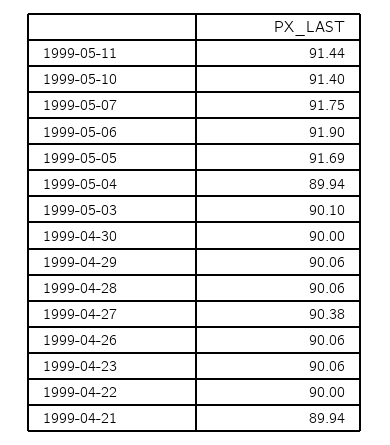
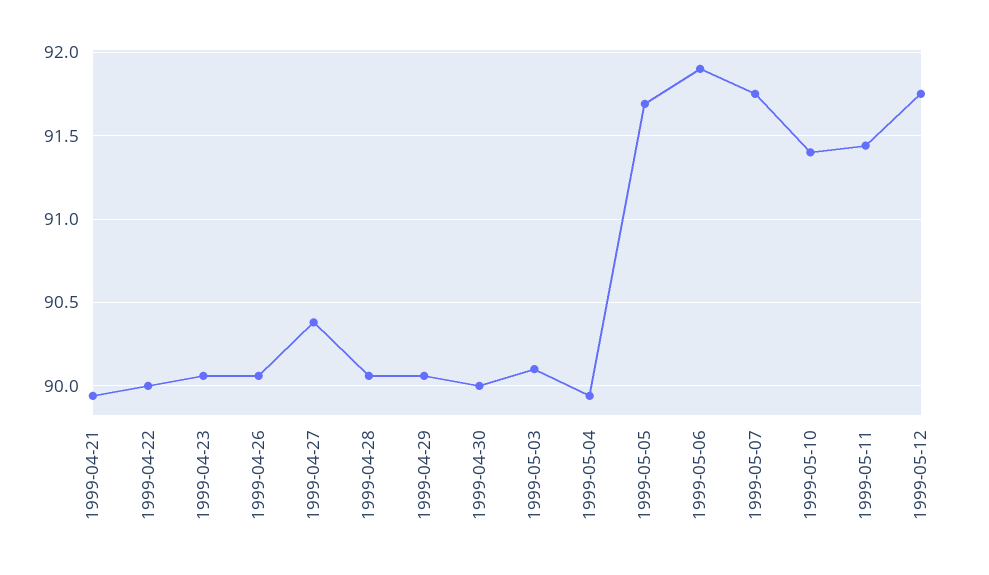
1999-05-12: none -> 91.75

